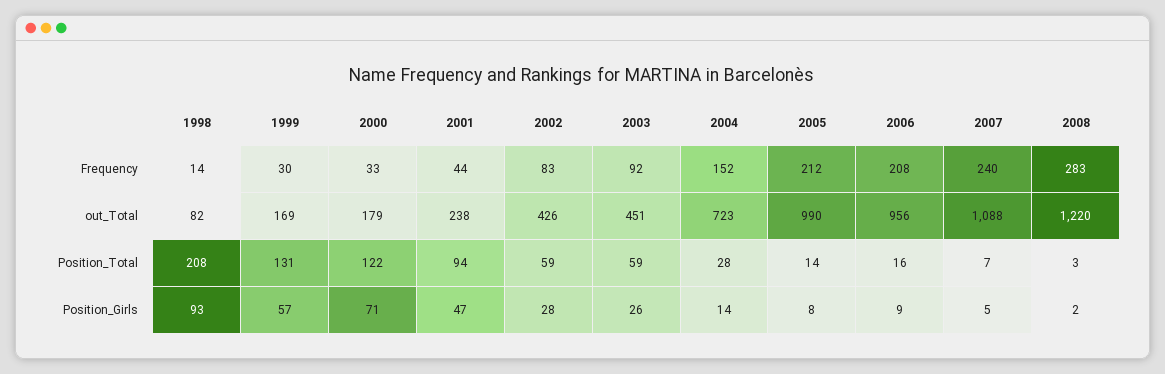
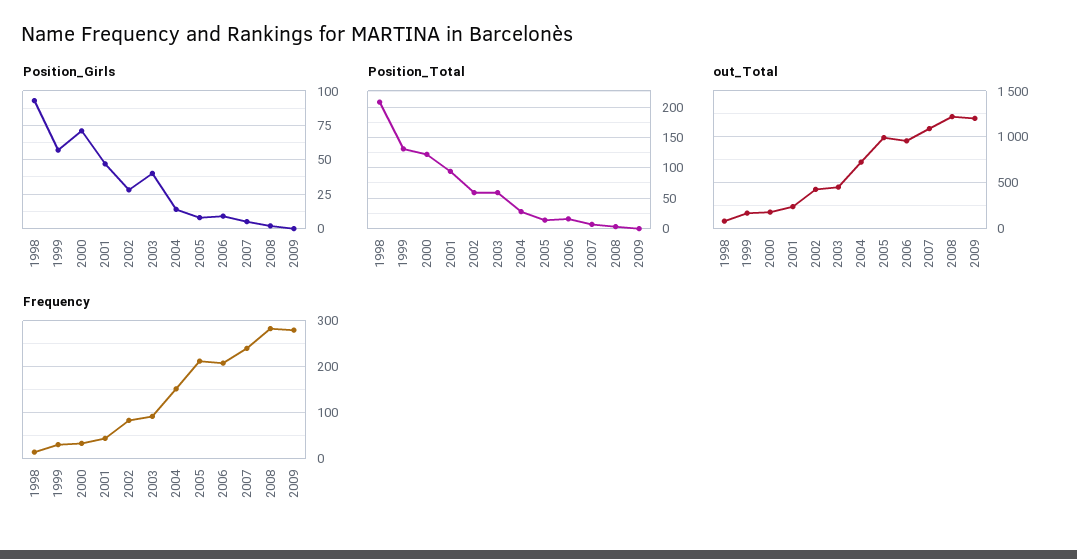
Position_Girls, 2003: 26 -> 40
Position_Girls, 2009: none -> 0
Position_Total, 2009: none -> 0
out_Total, 2009: none -> 1200
Frequency, 2009: none -> 280

